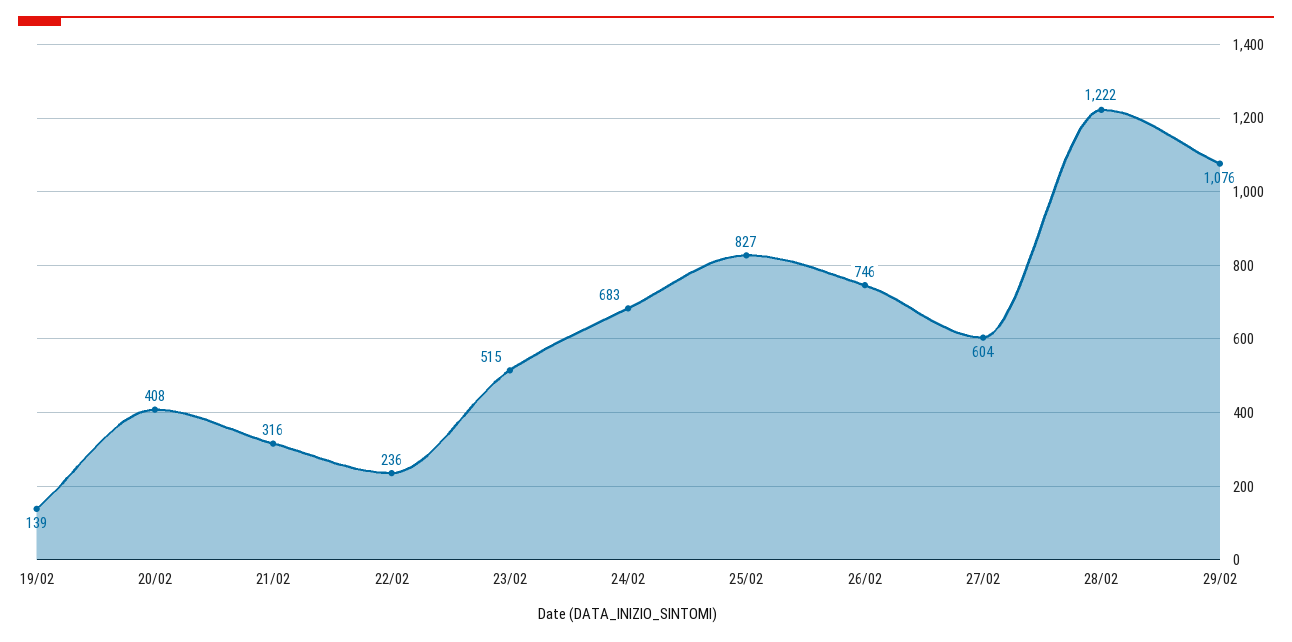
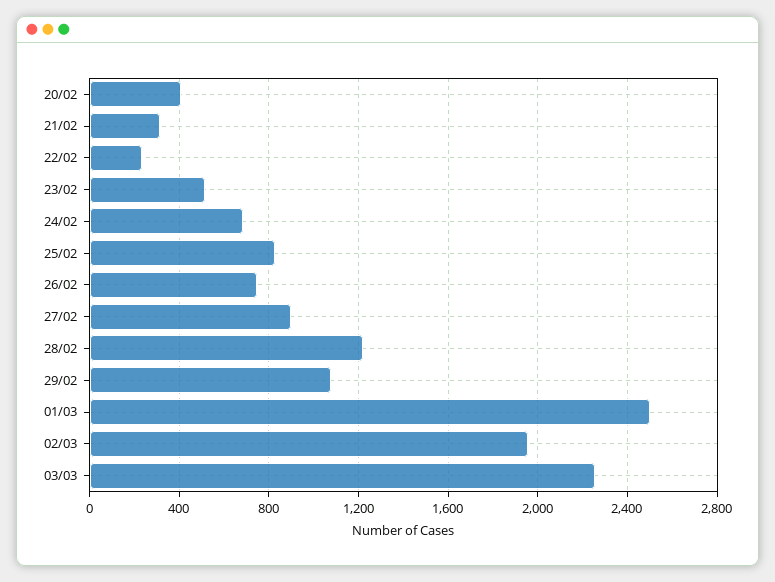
19/02: 139 -> none
27/02: 604 -> 900
01/03: none -> 2500
02/03: none -> 1950
03/03: none -> 2250

